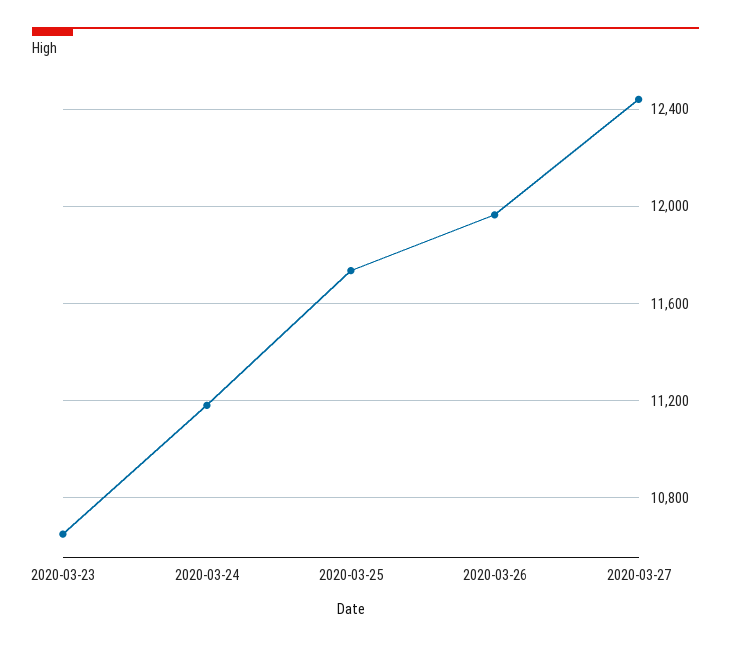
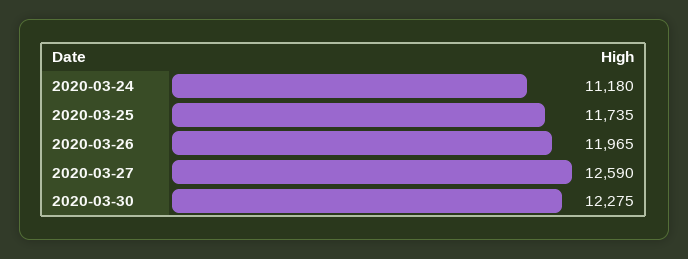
2020-03-23: 10650 -> none
2020-03-27: 12450 -> 12590
2020-03-30: none -> 12275

